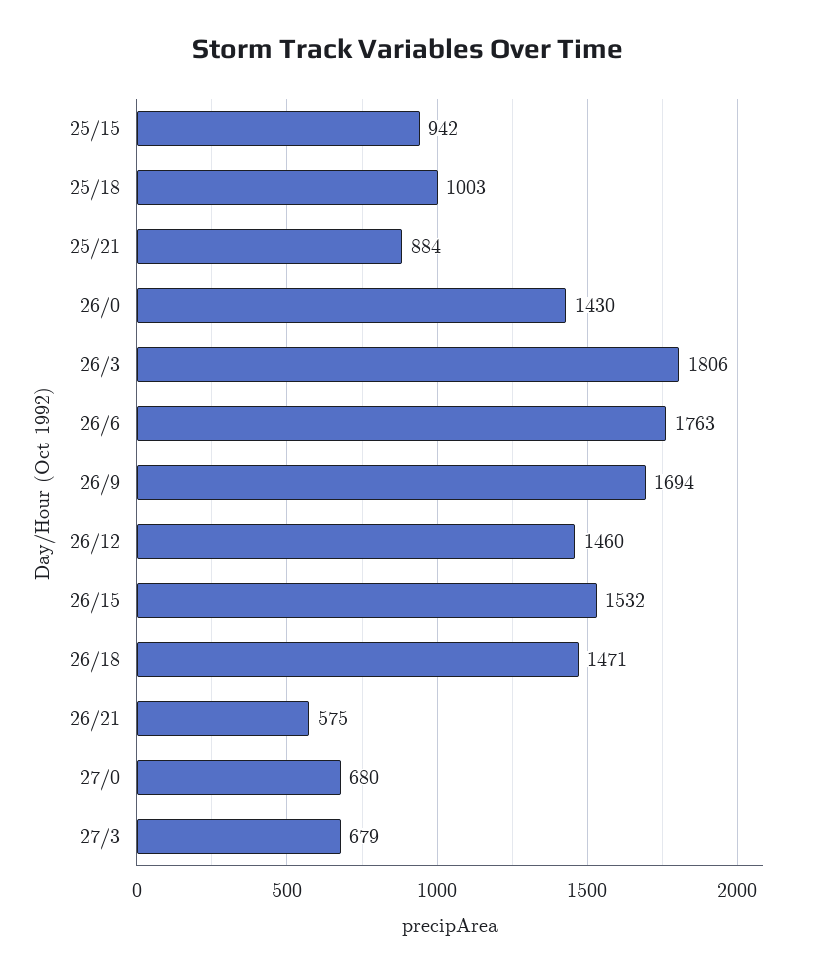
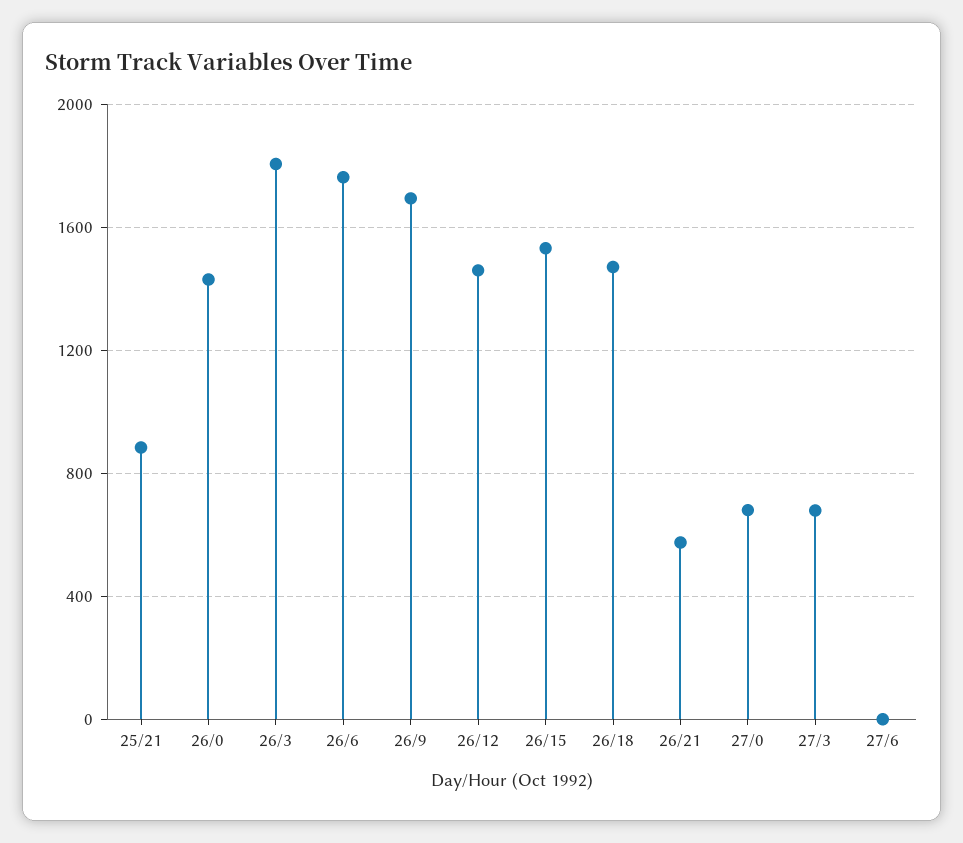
25/15: 942 -> none
25/18: 1003 -> none
27/6: none -> 0

